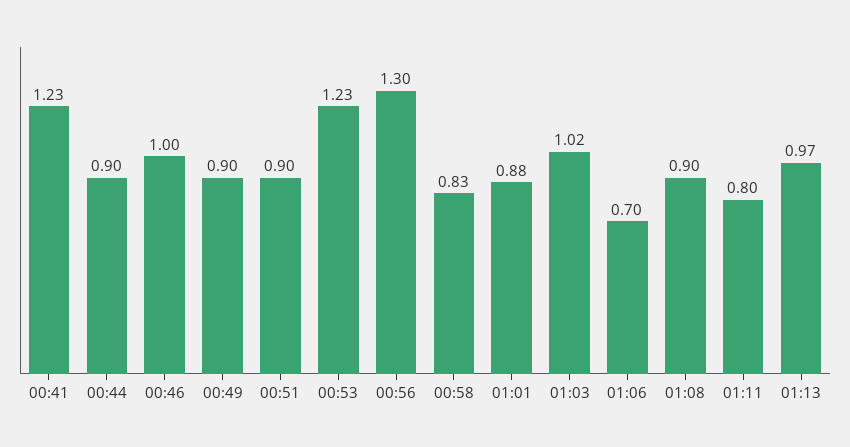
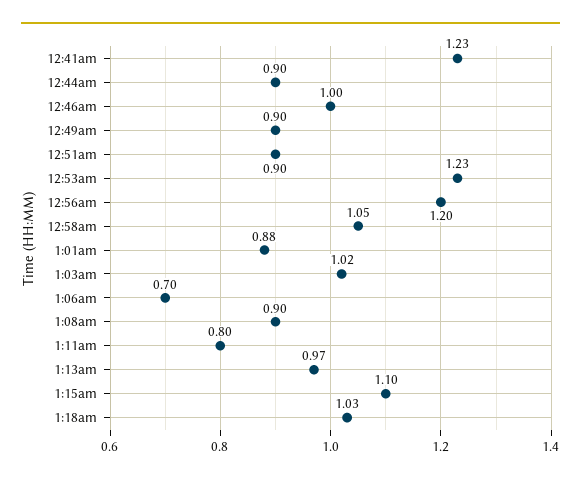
00:56: 1.3 -> 1.2
00:58: 0.83 -> 1.05
1:15am: none -> 1.1
1:18am: none -> 1.03

